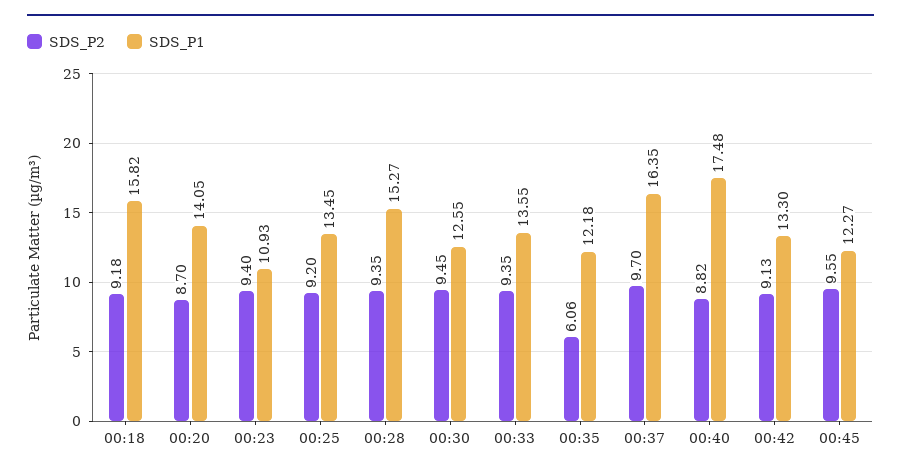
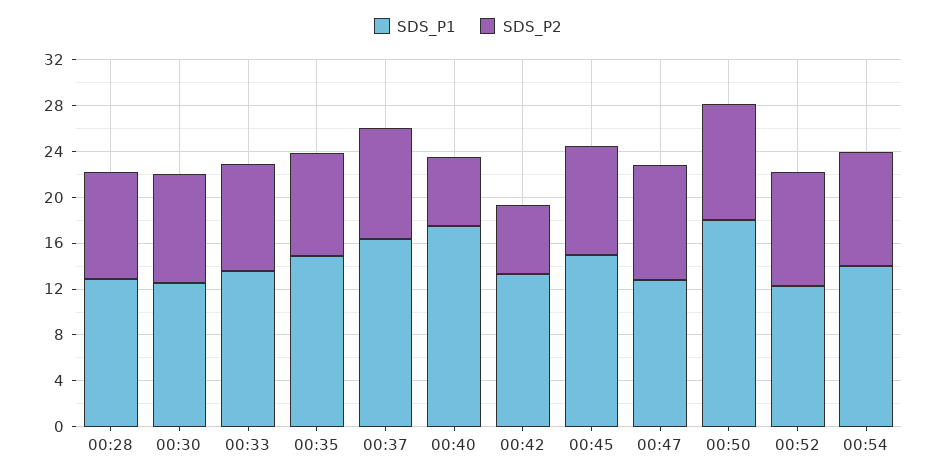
SDS_P2, 00:18: 9.18 -> none
SDS_P1, 00:18: 15.82 -> none
SDS_P2, 00:20: 8.7 -> none
SDS_P1, 00:20: 14.05 -> none
SDS_P2, 00:23: 9.4 -> none
SDS_P1, 00:23: 10.93 -> none
SDS_P2, 00:25: 9.2 -> none
SDS_P1, 00:25: 13.45 -> none
SDS_P1, 00:28: 15.27 -> 13
SDS_P2, 00:35: 6.06 -> 9
SDS_P1, 00:35: 12.18 -> 15
SDS_P2, 00:40: 8.82 -> 6
SDS_P2, 00:42: 9.13 -> 6
SDS_P1, 00:45: 12.27 -> 15
SDS_P1, 00:47: none -> 13
SDS_P2, 00:47: none -> 10
SDS_P1, 00:50: none -> 18
SDS_P2, 00:50: none -> 10
SDS_P1, 00:52: none -> 12
SDS_P2, 00:52: none -> 10
SDS_P1, 00:54: none -> 14
SDS_P2, 00:54: none -> 10

